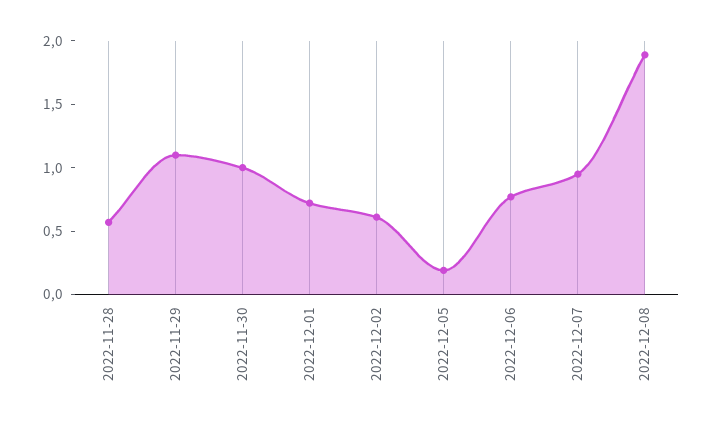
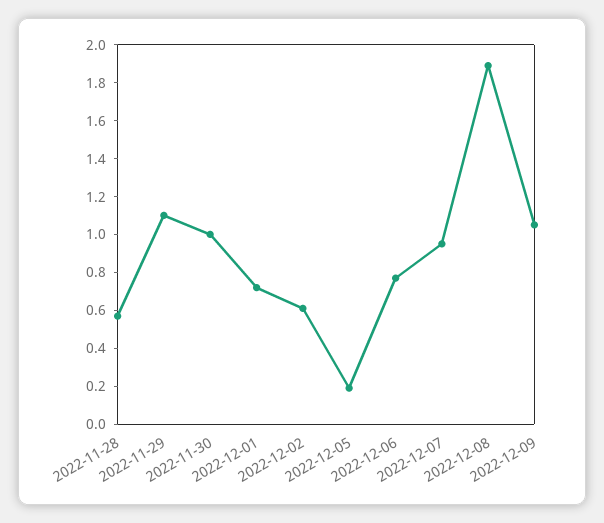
2022-12-09: none -> 1.05

